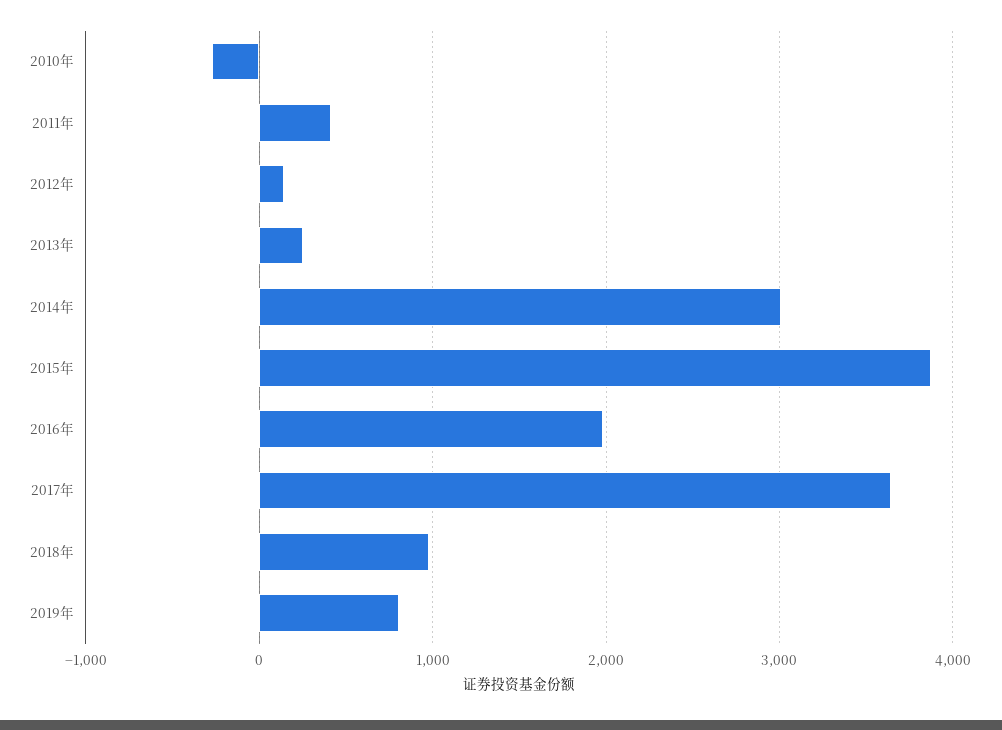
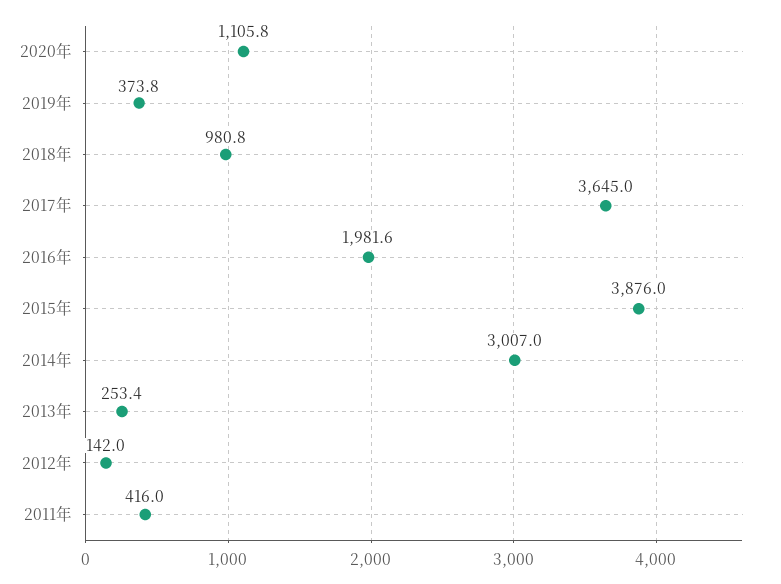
2010年: -300 -> none
2019年: 800 -> 373.8
2020年: none -> 1105.8

